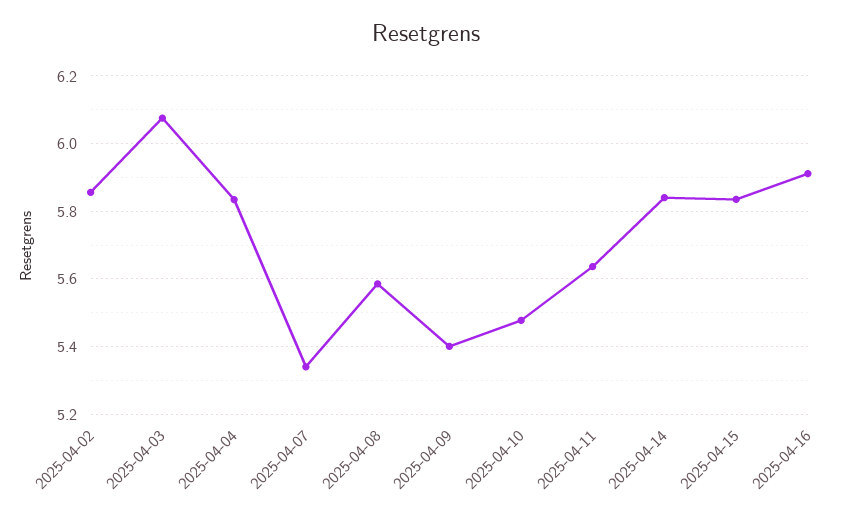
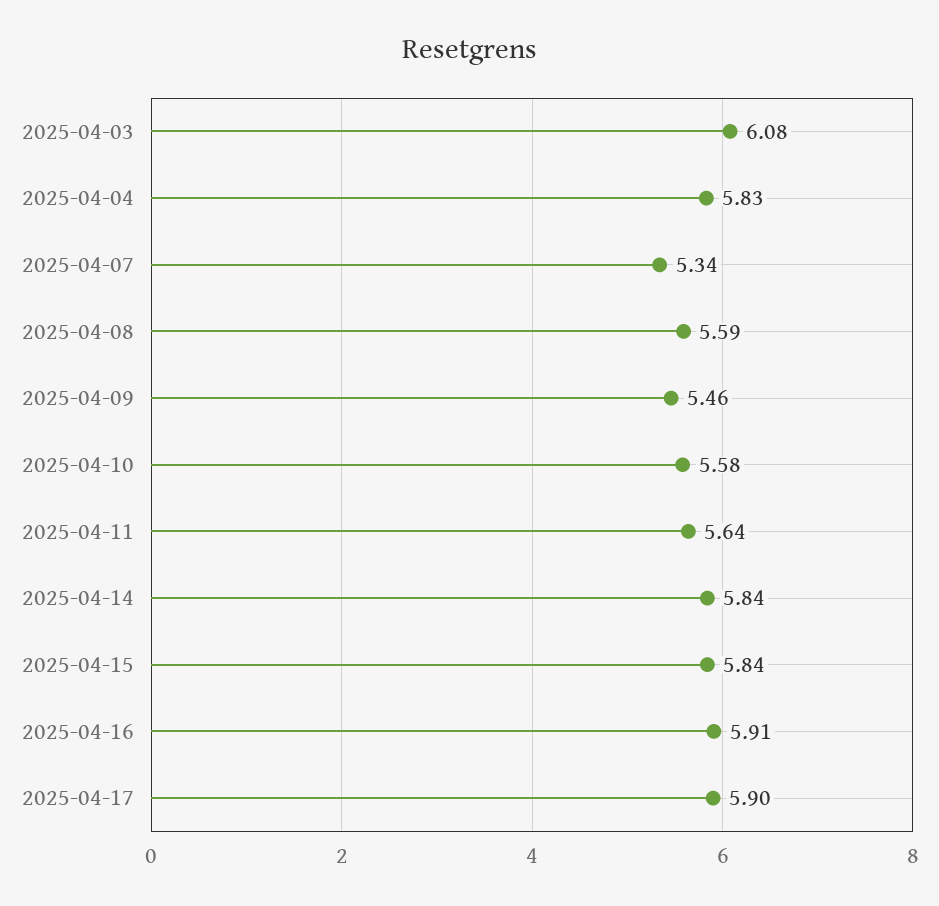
2025-04-02: 5.86 -> none
2025-04-09: 5.4 -> 5.46
2025-04-10: 5.48 -> 5.58
2025-04-17: none -> 5.9

